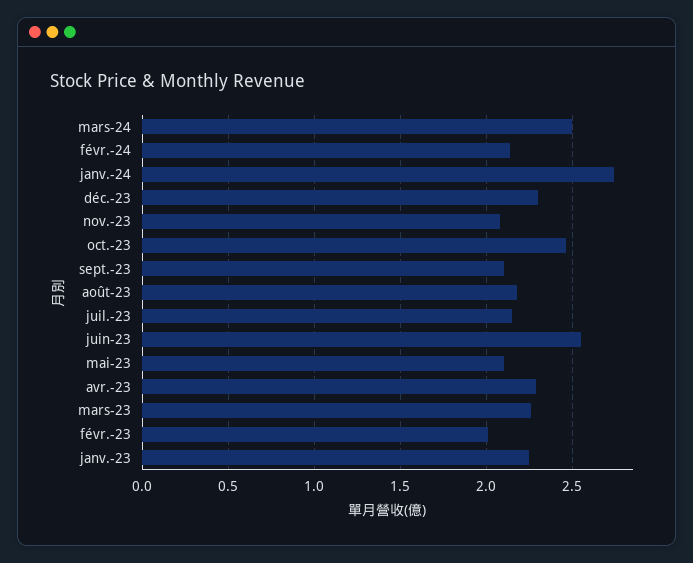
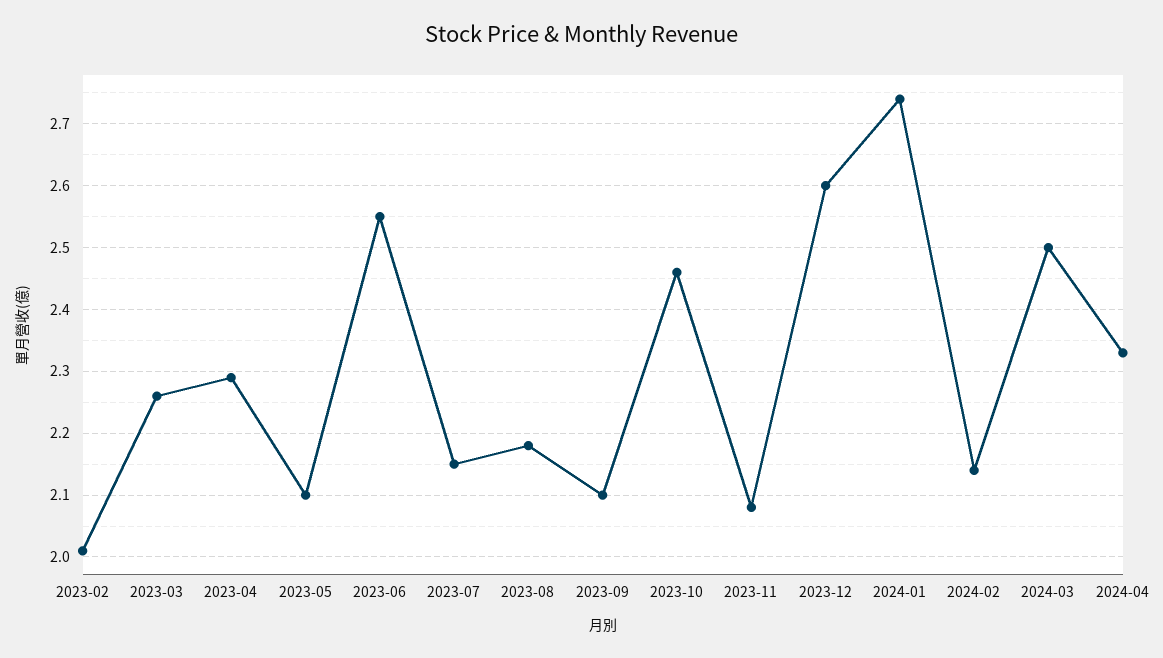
déc.-23: 2.3 -> 2.6
janv.-23: 2.25 -> none
2024-04: none -> 2.33

